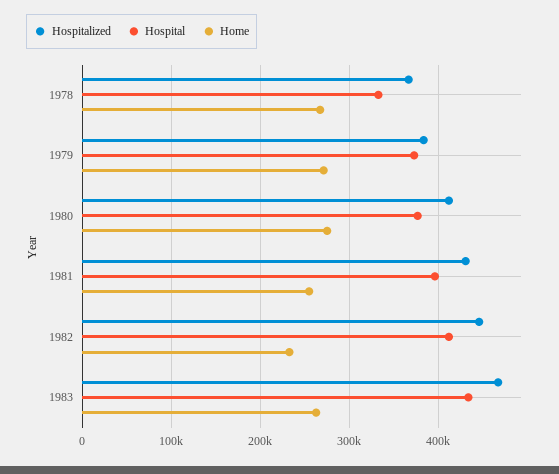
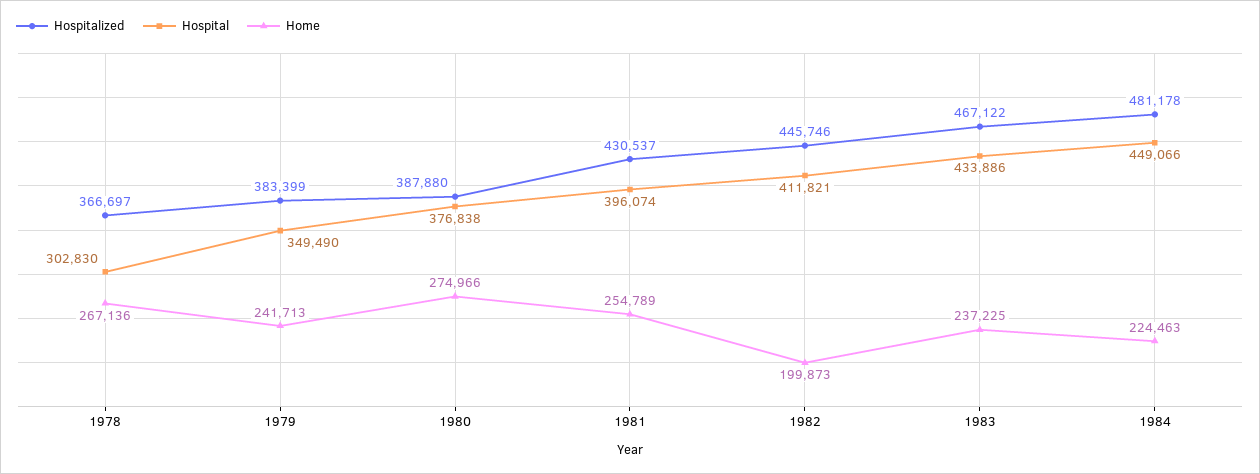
Hospital, 1978: 330000 -> 302830
Hospital, 1979: 370000 -> 349490
Home, 1979: 270000 -> 241713
Hospitalized, 1980: 410000 -> 387880
Home, 1982: 230000 -> 199873
Home, 1983: 260000 -> 237225
Hospitalized, 1984: none -> 481178
Hospital, 1984: none -> 449066
Home, 1984: none -> 224463

